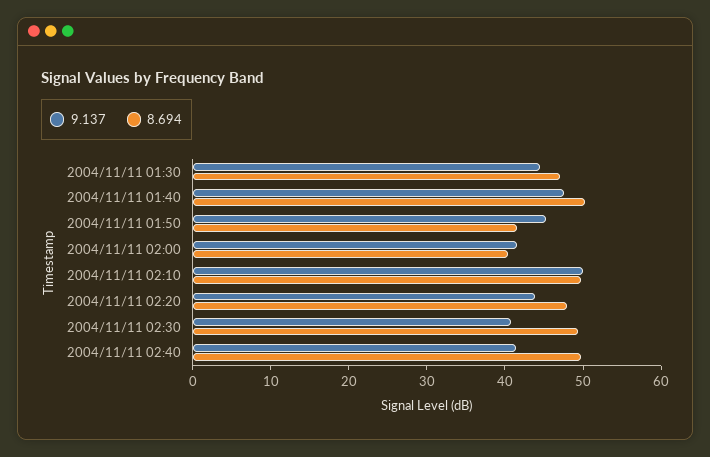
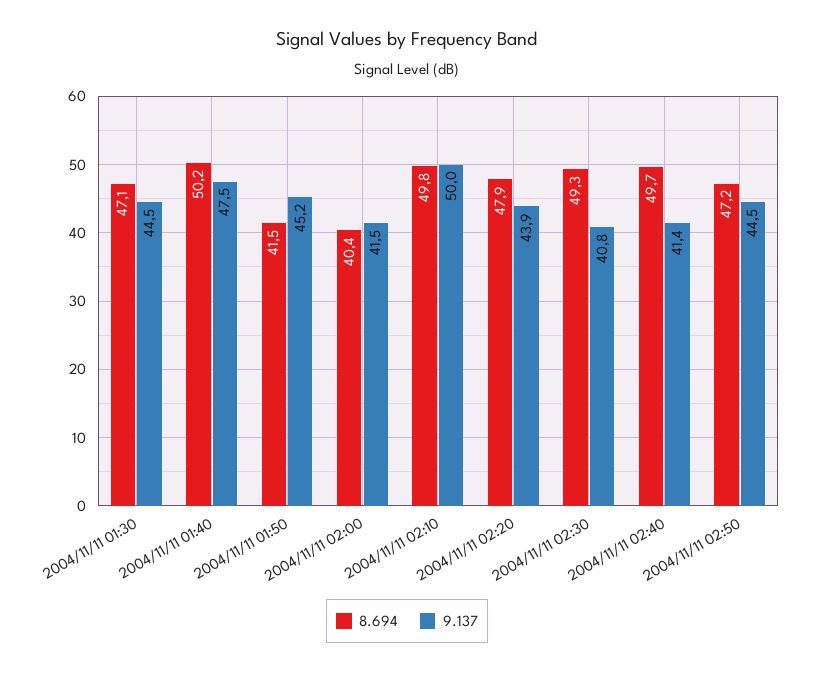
8.694, 2004/11/11 02:50: none -> 47.2
9.137, 2004/11/11 02:50: none -> 44.5

